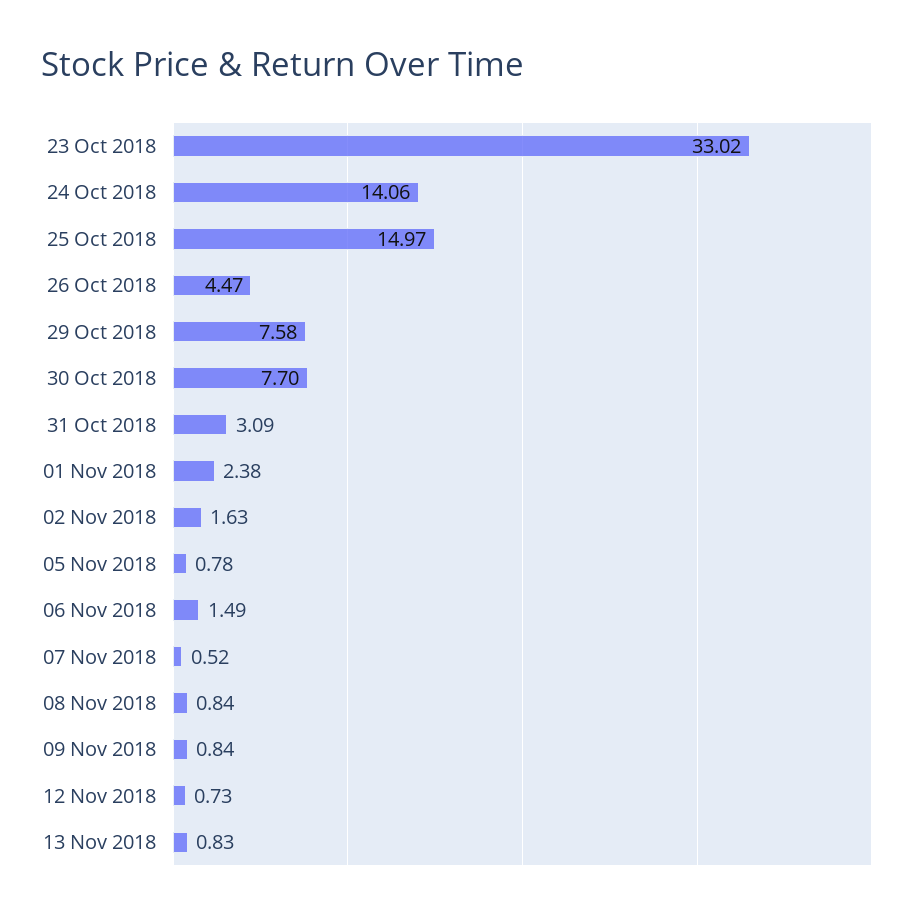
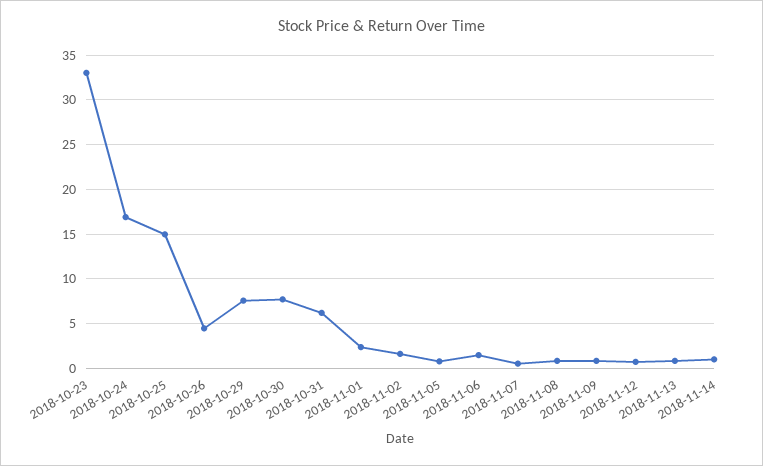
24 Oct 2018: 14.06 -> 17
31 Oct 2018: 3.09 -> 6
2018-11-14: none -> 1

